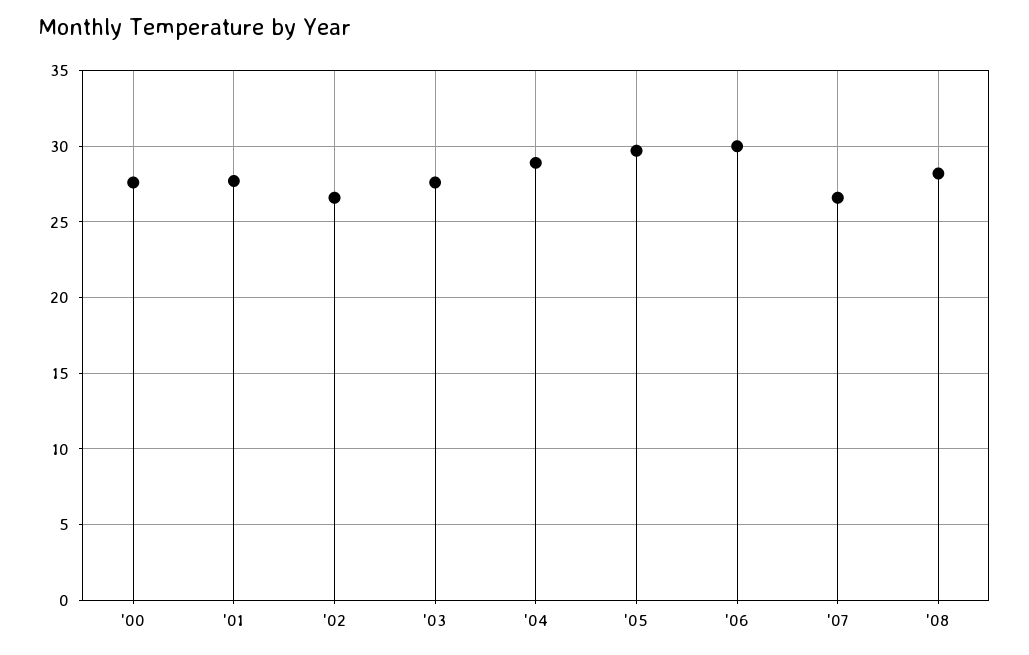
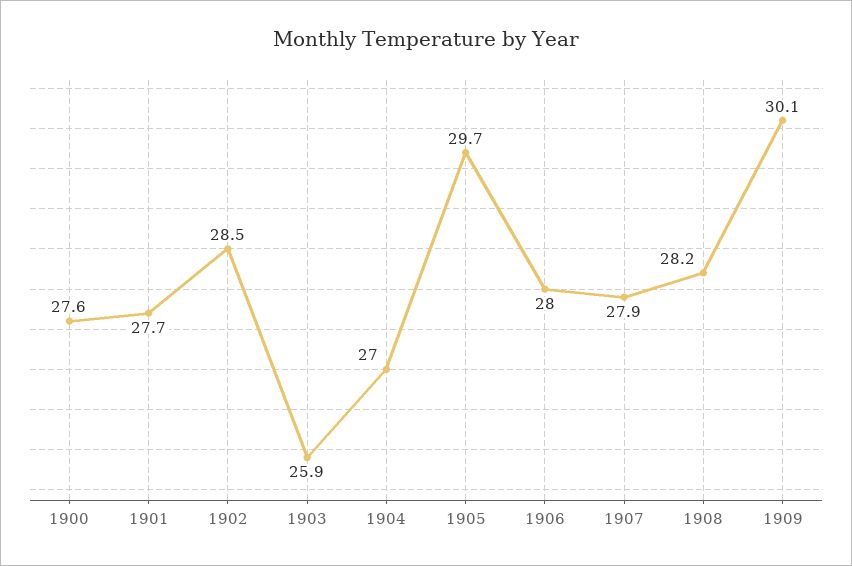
'02: 26.5 -> 28.5
'03: 27.5 -> 25.9
'04: 29 -> 27
'06: 30 -> 28
'07: 26.5 -> 27.9
1909: none -> 30.1

